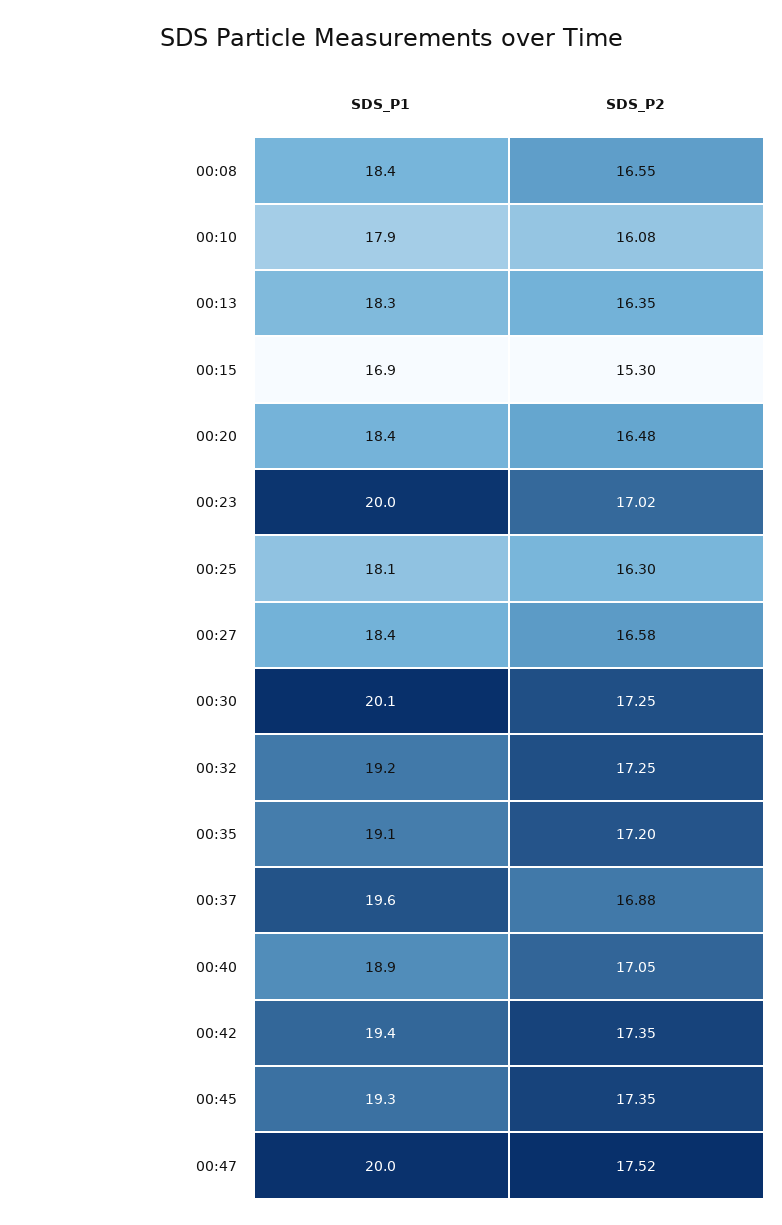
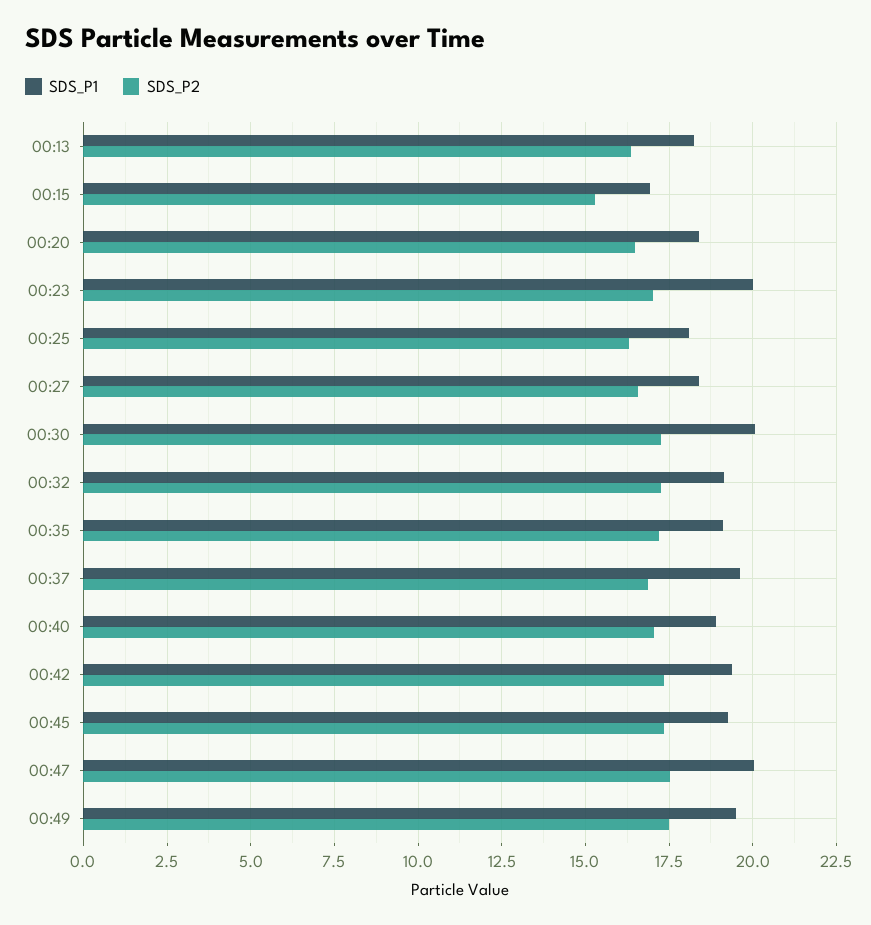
SDS_P1, 00:08: 18.4 -> none
SDS_P2, 00:08: 16.55 -> none
SDS_P1, 00:10: 17.9 -> none
SDS_P2, 00:10: 16.08 -> none
SDS_P1, 00:49: none -> 19.5
SDS_P2, 00:49: none -> 17.5

